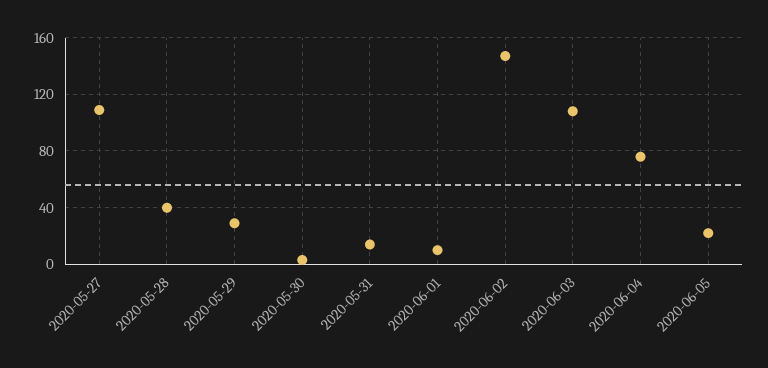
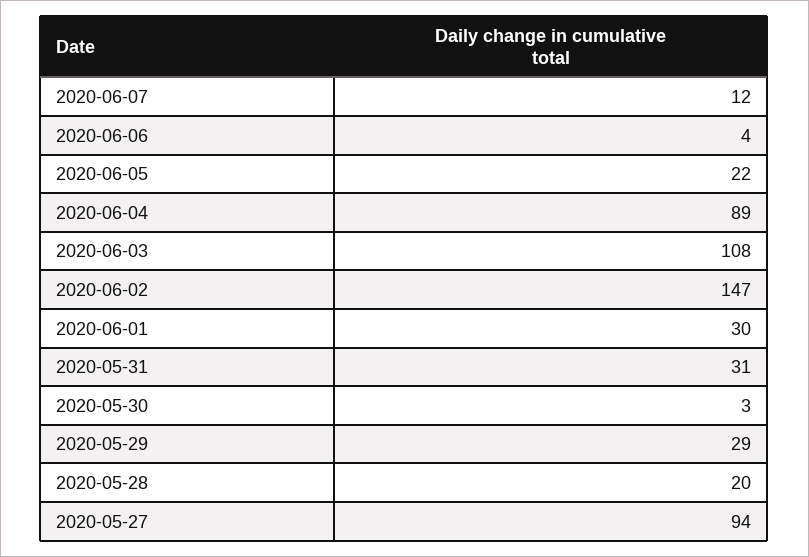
2020-05-27: 110 -> 94
2020-05-28: 40 -> 20
2020-05-31: 15 -> 31
2020-06-01: 10 -> 30
2020-06-04: 75 -> 89
2020-06-07: none -> 12
2020-06-06: none -> 4

